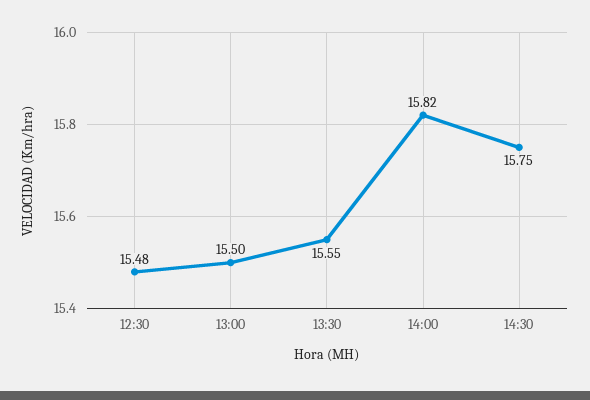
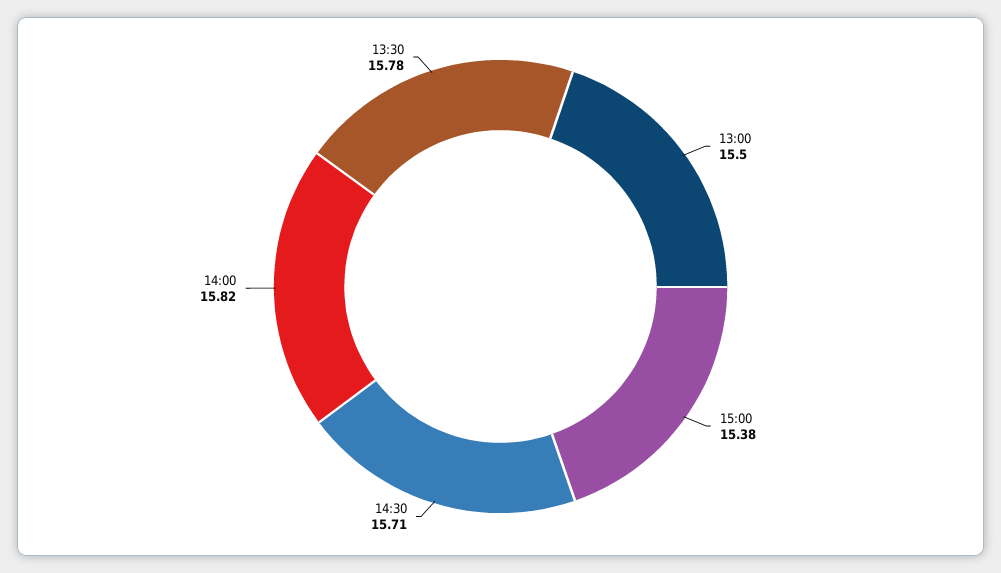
12:30: 15.48 -> none
13:30: 15.55 -> 15.78
14:30: 15.75 -> 15.71
15:00: none -> 15.38

